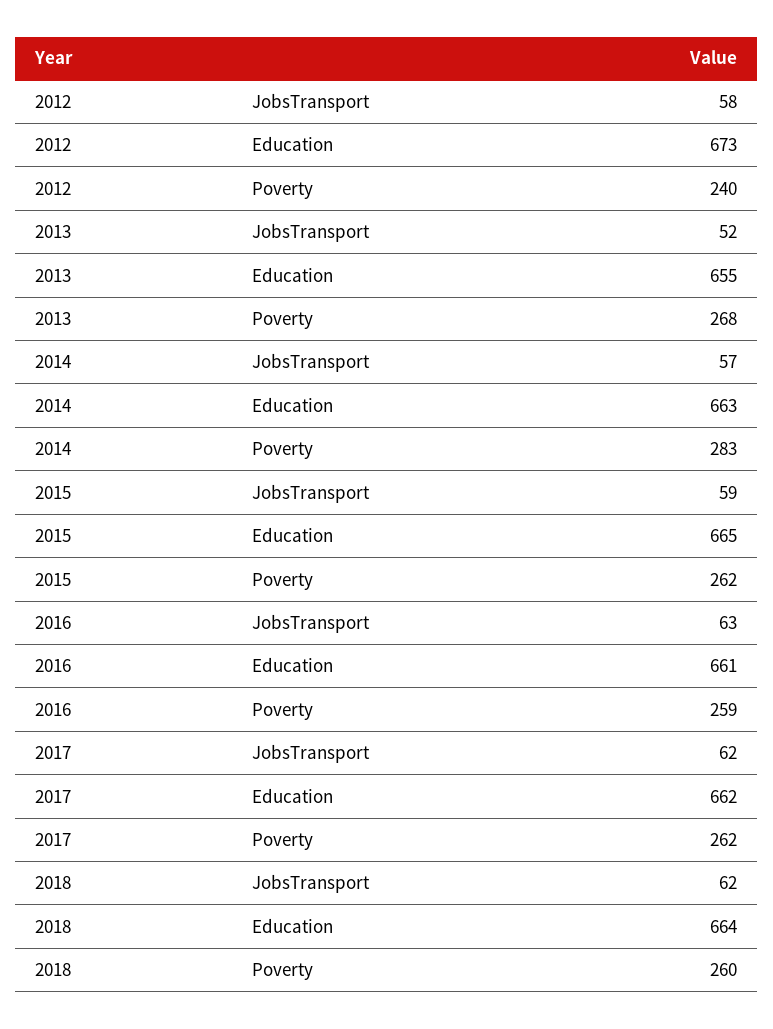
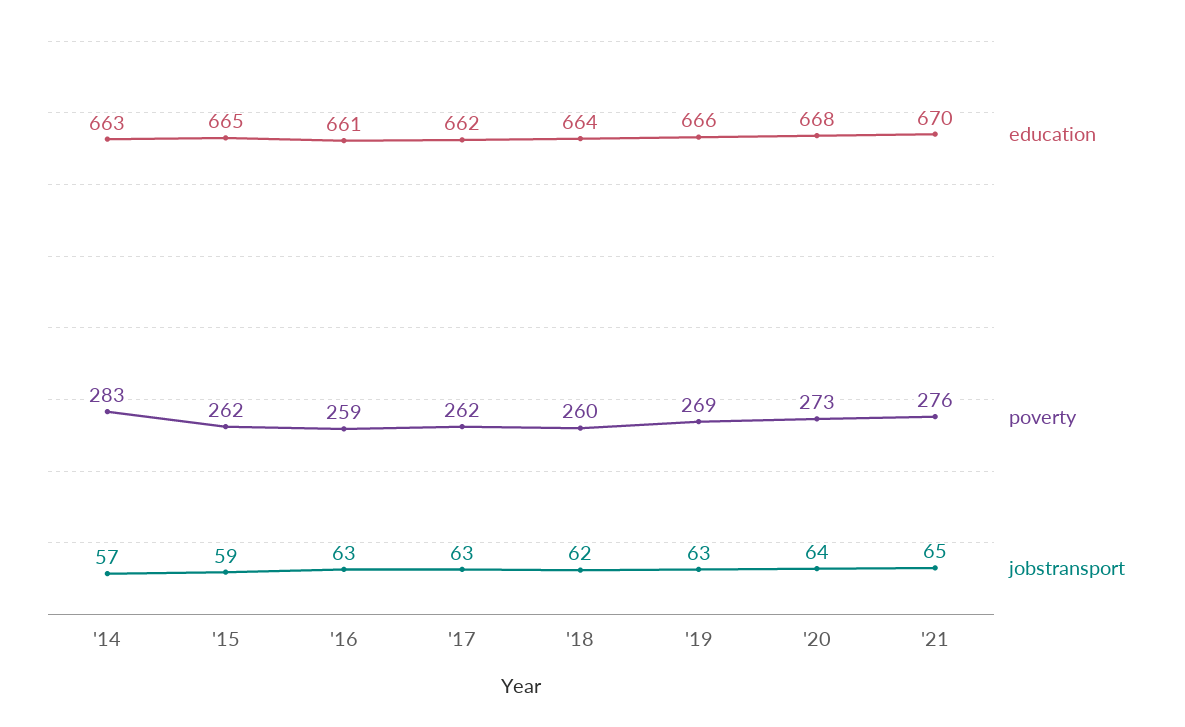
JobsTransport, 2012: 58 -> none
Education, 2012: 673 -> none
Poverty, 2012: 240 -> none
JobsTransport, 2013: 52 -> none
Education, 2013: 655 -> none
Poverty, 2013: 268 -> none
JobsTransport, 2017: 62 -> 63
Education, '19: none -> 666
Poverty, '19: none -> 269
JobsTransport, '19: none -> 63
Education, '20: none -> 668
Poverty, '20: none -> 273
JobsTransport, '20: none -> 64
Education, '21: none -> 670
Poverty, '21: none -> 276
JobsTransport, '21: none -> 65

